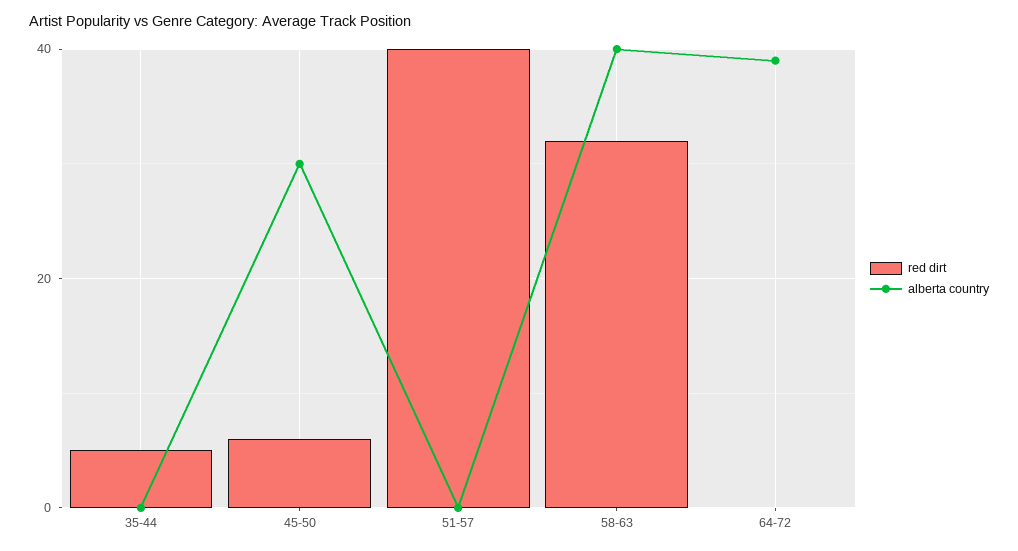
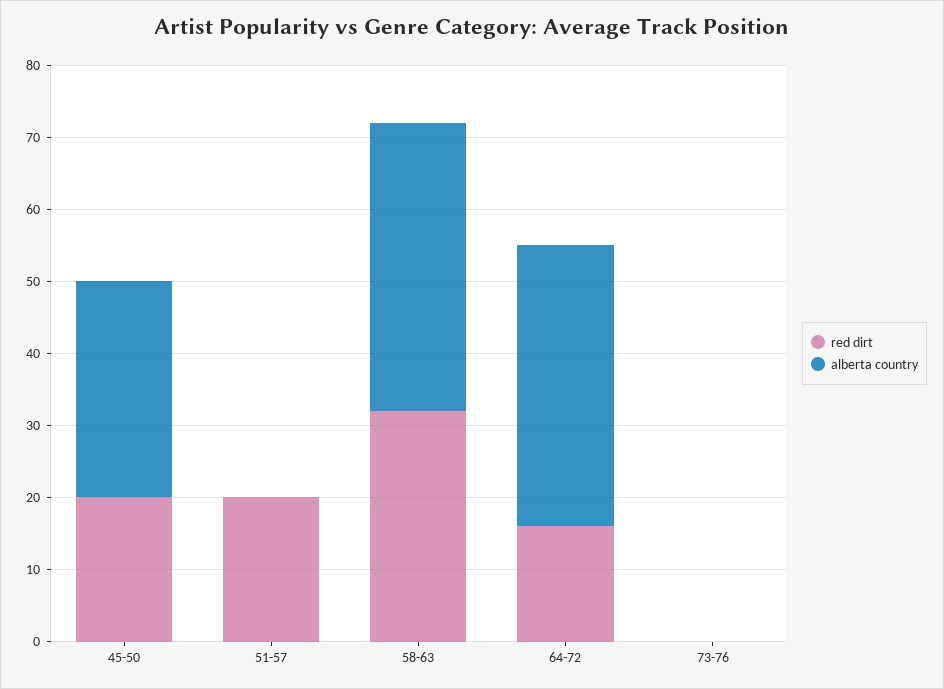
red dirt, 35-44: 5 -> none
alberta country, 35-44: 0 -> none
red dirt, 45-50: 5 -> 20
red dirt, 51-57: 40 -> 20
red dirt, 64-72: 0 -> 15
red dirt, 73-76: none -> 0
alberta country, 73-76: none -> 0

